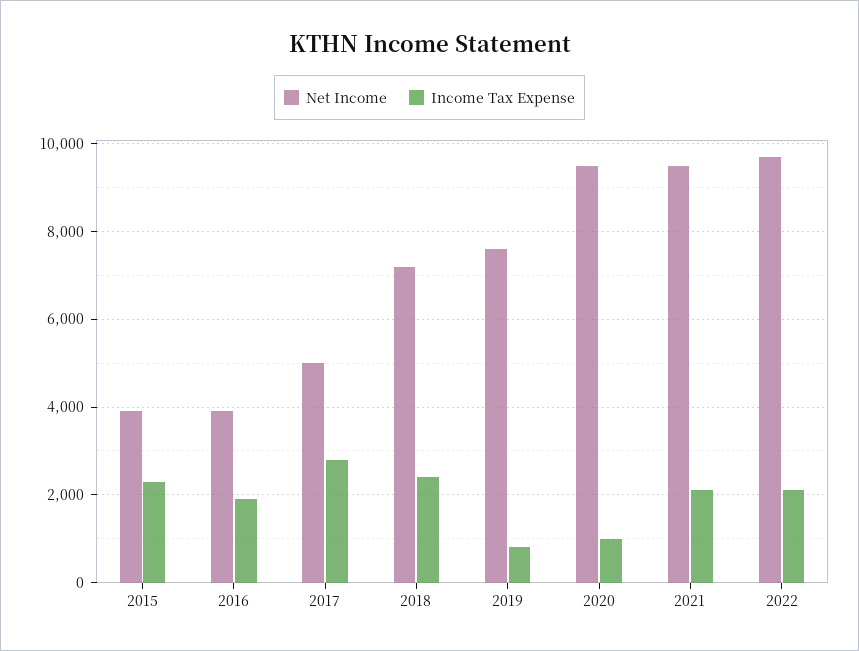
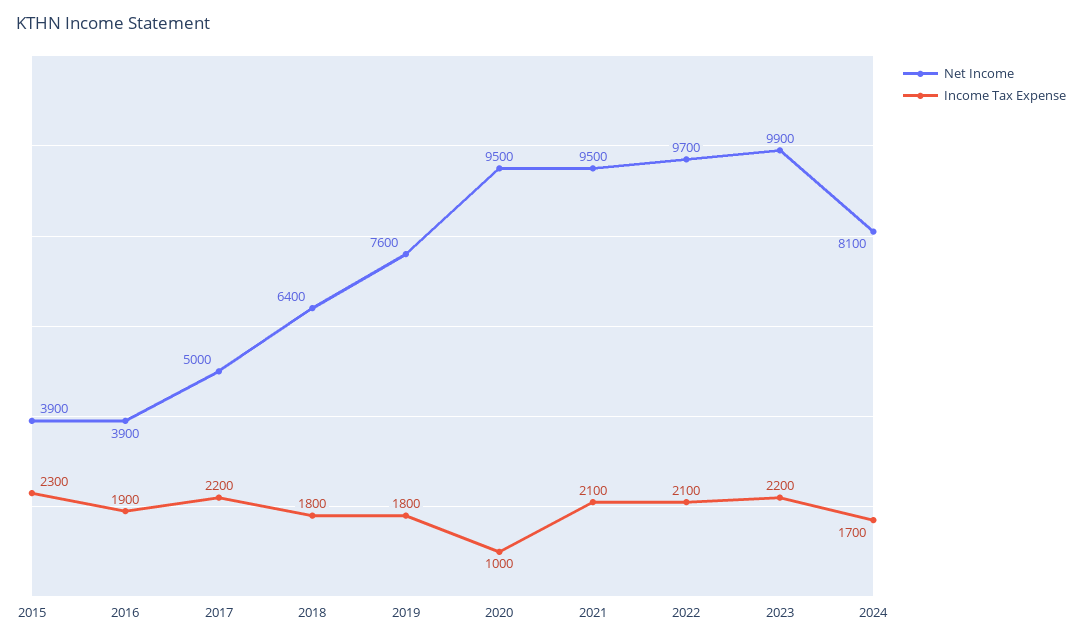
Income Tax Expense, 2017: 2800 -> 2200
Net Income, 2018: 7200 -> 6400
Income Tax Expense, 2018: 2400 -> 1800
Income Tax Expense, 2019: 800 -> 1800
Net Income, 2023: none -> 9900
Income Tax Expense, 2023: none -> 2200
Net Income, 2024: none -> 8100
Income Tax Expense, 2024: none -> 1700

